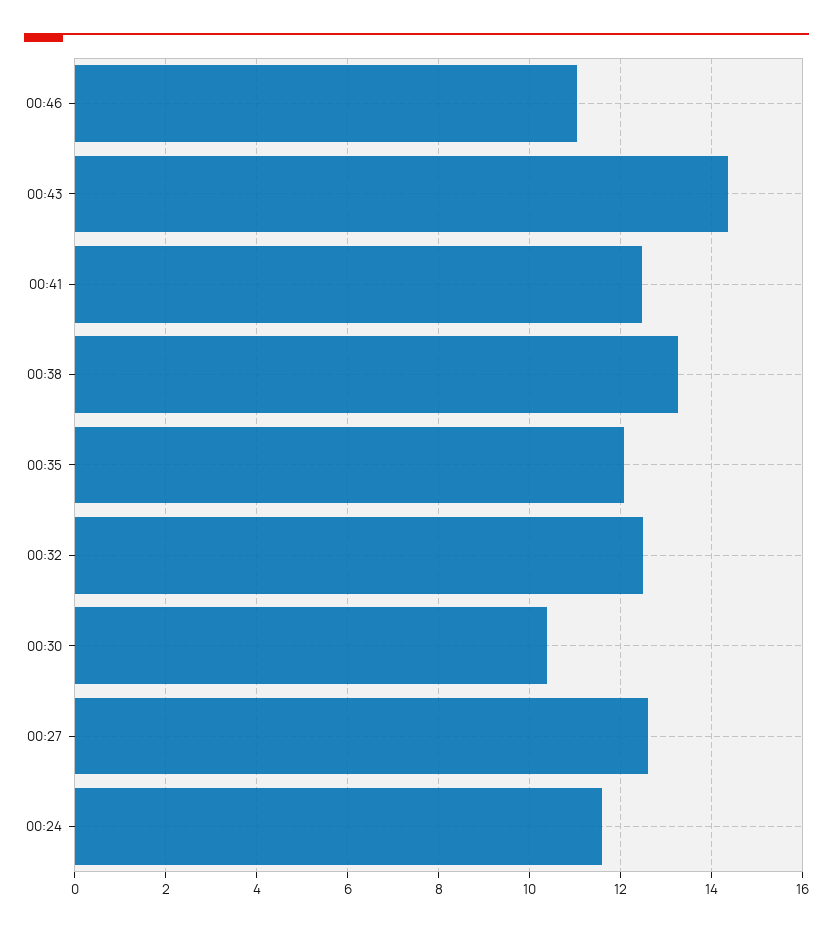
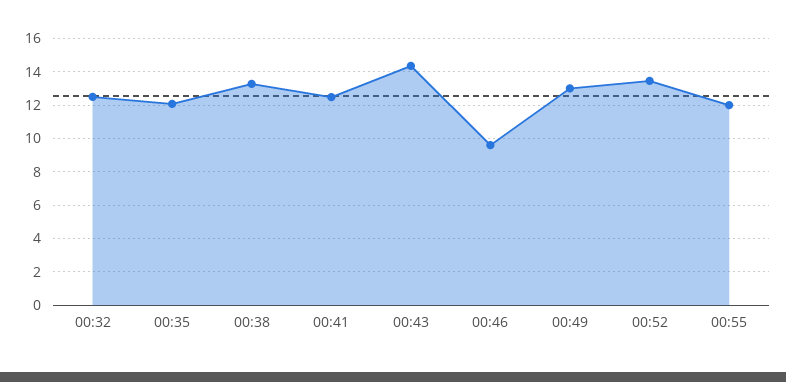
00:46: 11 -> 9.5
00:30: 10.4 -> none
00:27: 12.6 -> none
00:24: 11.6 -> none
00:49: none -> 13
00:52: none -> 13.5
00:55: none -> 12

